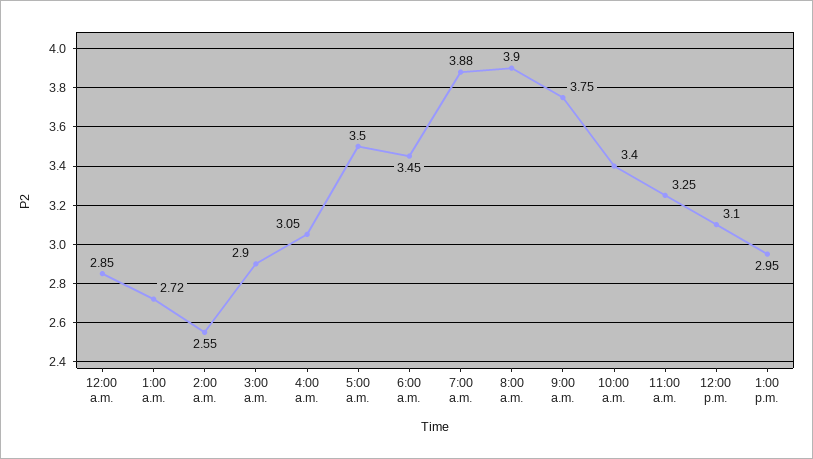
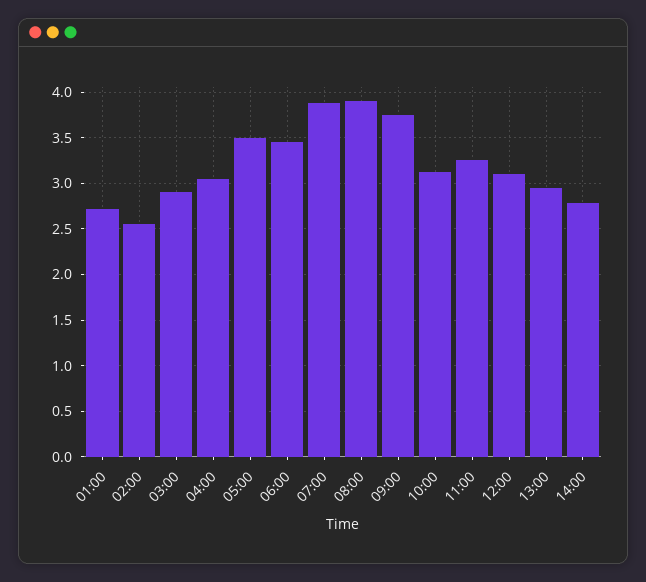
12:00 a.m.: 2.85 -> none
10:00 a.m.: 3.4 -> 3.1
14:00: none -> 2.8

